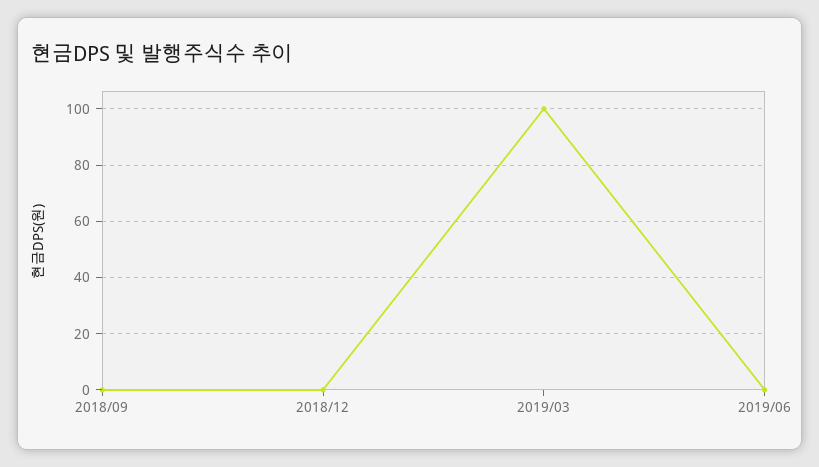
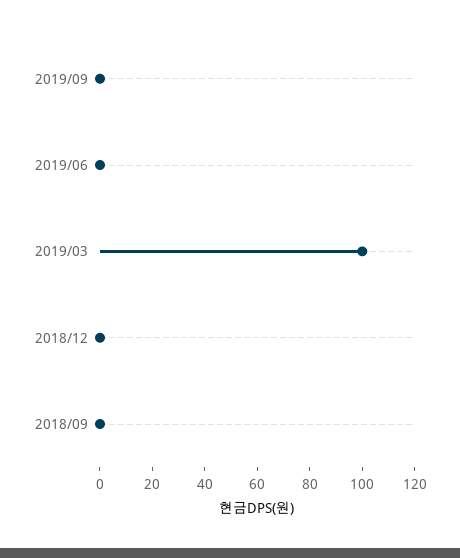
2019/09: none -> 0

